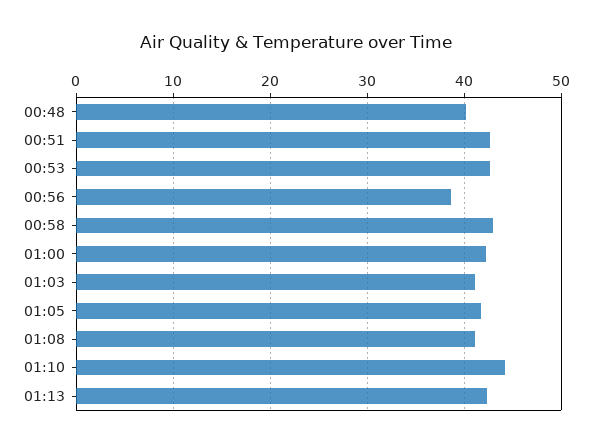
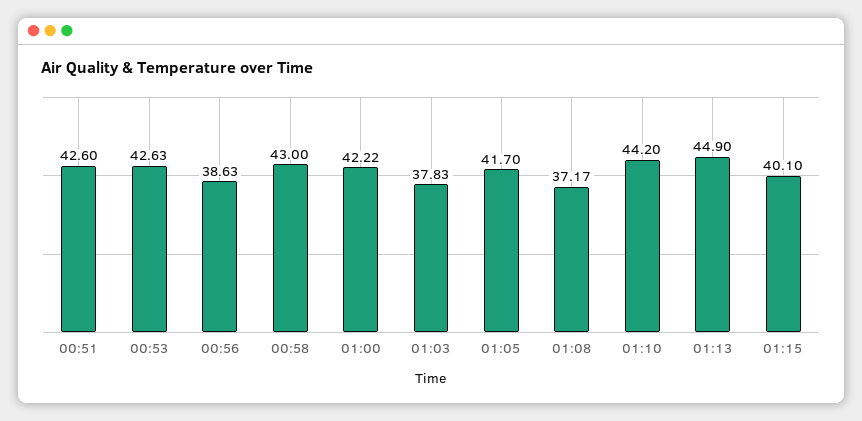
00:48: 40 -> none
01:03: 41 -> 37.83
01:08: 41 -> 37.17
01:13: 42 -> 44.9
01:15: none -> 40.1

